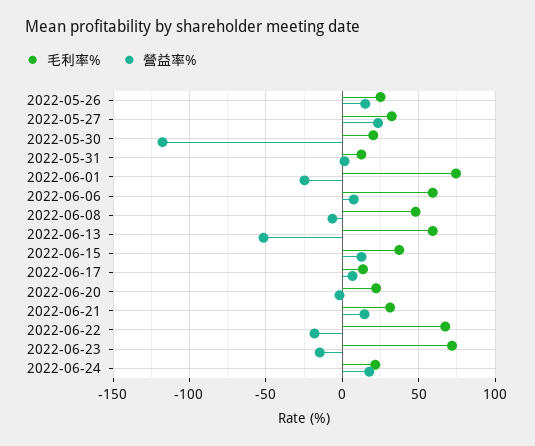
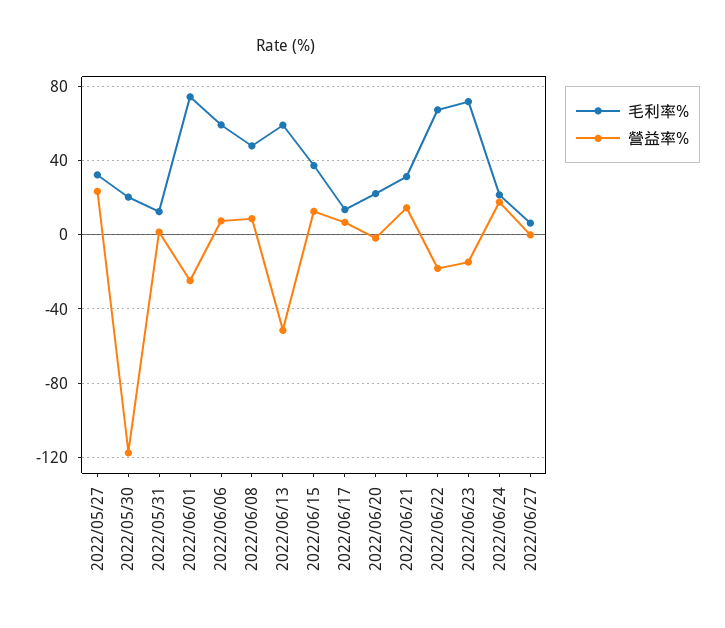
毛利率%, 2022-05-26: 25 -> none
營益率%, 2022-05-26: 15 -> none
營益率%, 2022-06-08: -5 -> 10
毛利率%, 2022/06/27: none -> 5
營益率%, 2022/06/27: none -> 0

